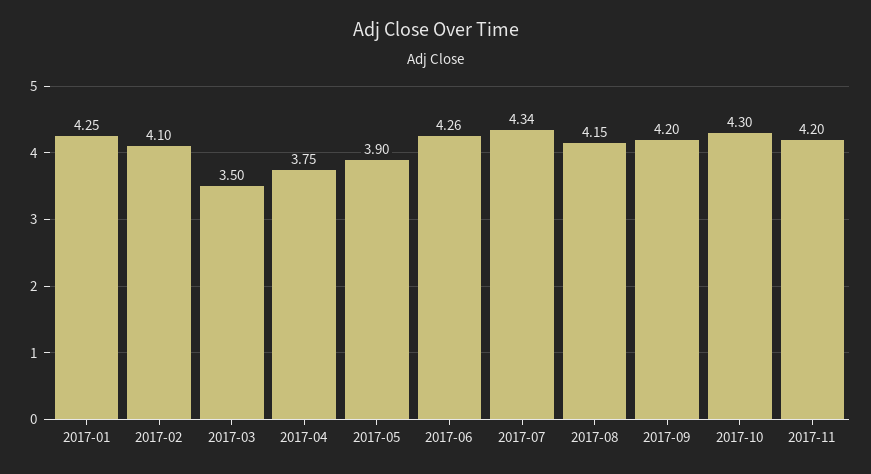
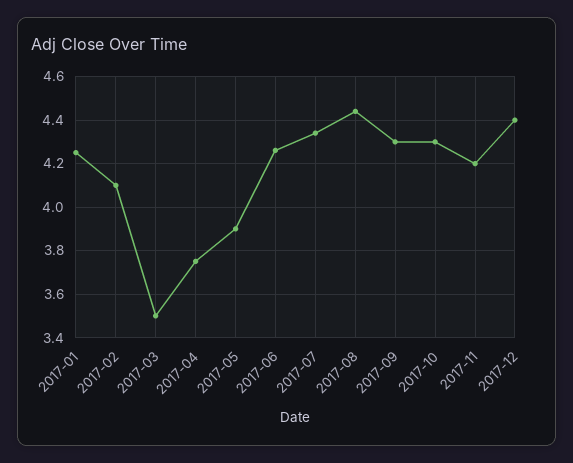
2017-08: 4.15 -> 4.45
2017-09: 4.2 -> 4.3
2017-12: none -> 4.4

